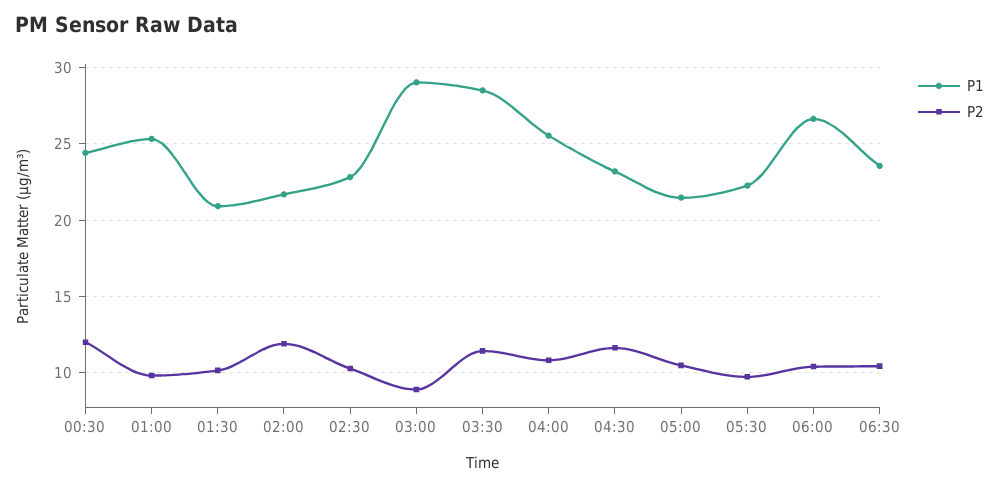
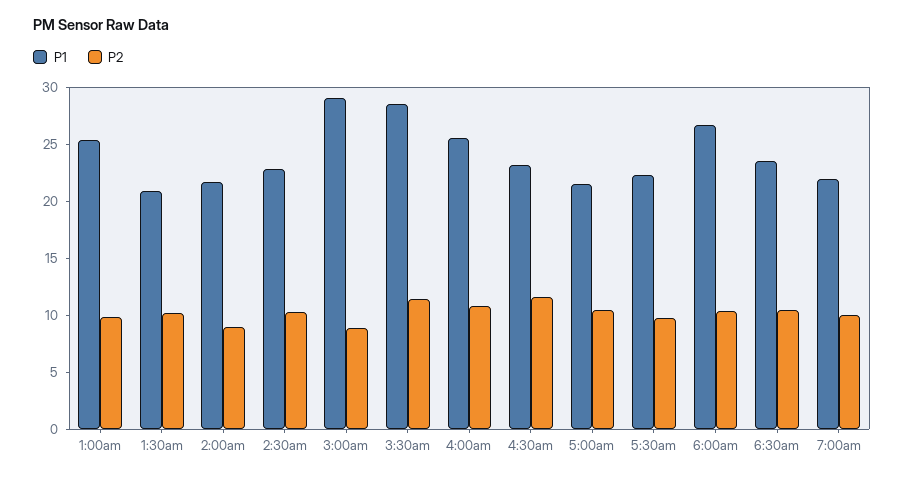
P1, 00:30: 24.5 -> none
P2, 00:30: 12 -> none
P2, 02:00: 12 -> 9
P1, 7:00am: none -> 22
P2, 7:00am: none -> 10

